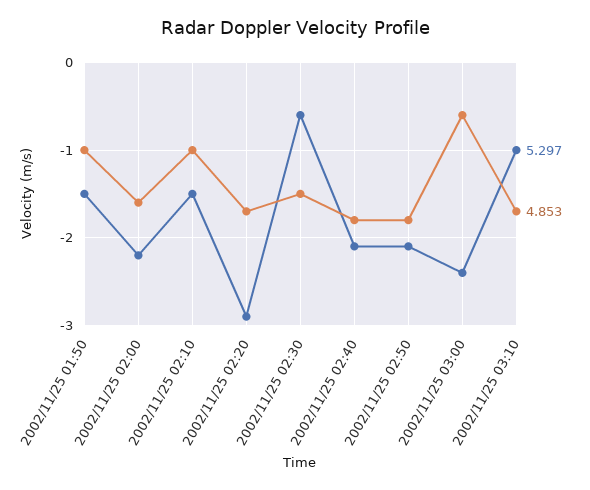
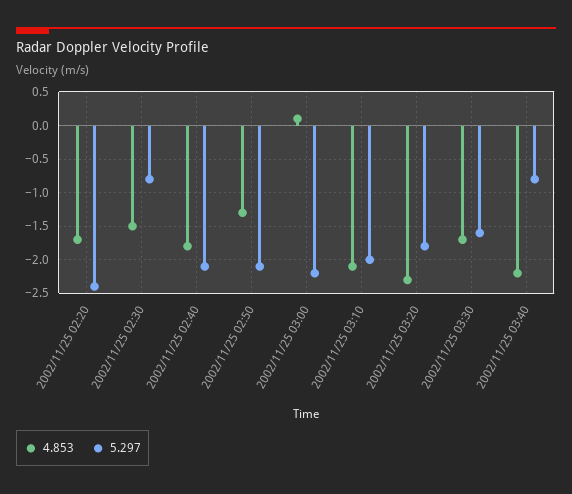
5.297, 2002/11/25 01:50: -1.5 -> none
4.853, 2002/11/25 01:50: -1 -> none
5.297, 2002/11/25 02:00: -2.2 -> none
4.853, 2002/11/25 02:00: -1.6 -> none
5.297, 2002/11/25 02:10: -1.5 -> none
4.853, 2002/11/25 02:10: -1 -> none
5.297, 2002/11/25 02:20: -2.9 -> -2.4
5.297, 2002/11/25 02:30: -0.6 -> -0.8
4.853, 2002/11/25 02:50: -1.8 -> -1.3
5.297, 2002/11/25 03:00: -2.4 -> -2.2
4.853, 2002/11/25 03:00: -0.6 -> 0.1
5.297, 2002/11/25 03:10: -1 -> -2
4.853, 2002/11/25 03:10: -1.7 -> -2.1
4.853, 2002/11/25 03:20: none -> -2.3
5.297, 2002/11/25 03:20: none -> -1.8
4.853, 2002/11/25 03:30: none -> -1.7
5.297, 2002/11/25 03:30: none -> -1.6
4.853, 2002/11/25 03:40: none -> -2.2
5.297, 2002/11/25 03:40: none -> -0.8

